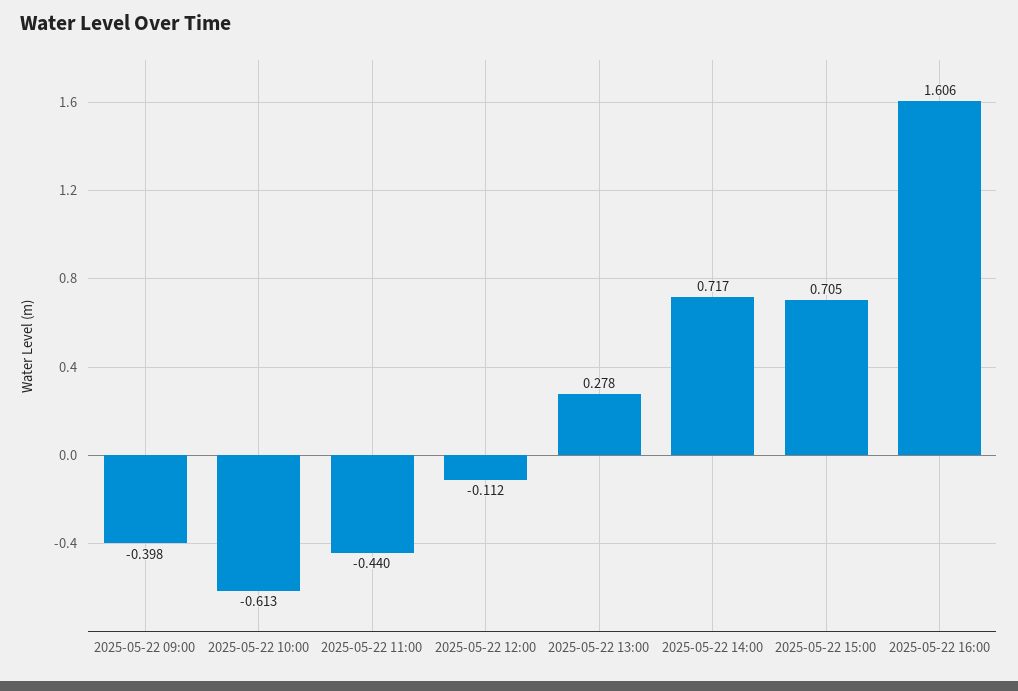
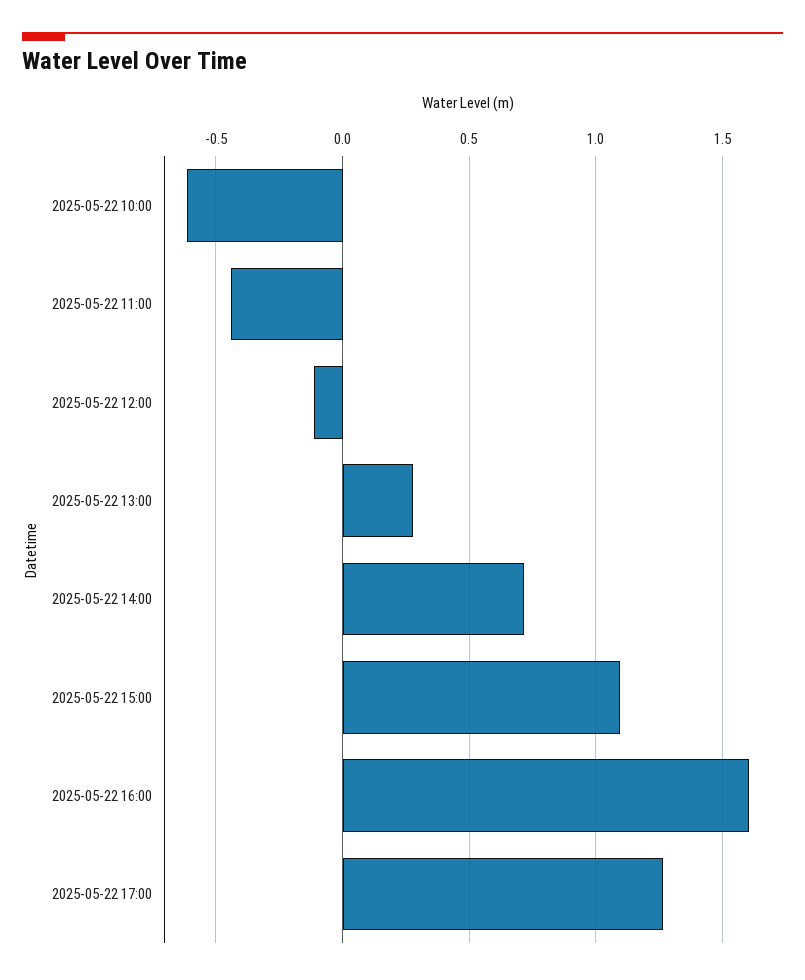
2025-05-22 09:00: -0.398 -> none
2025-05-22 15:00: 0.705 -> 1.1
2025-05-22 17:00: none -> 1.25

